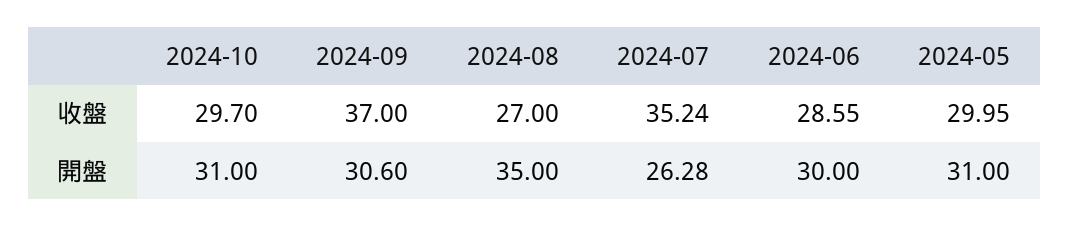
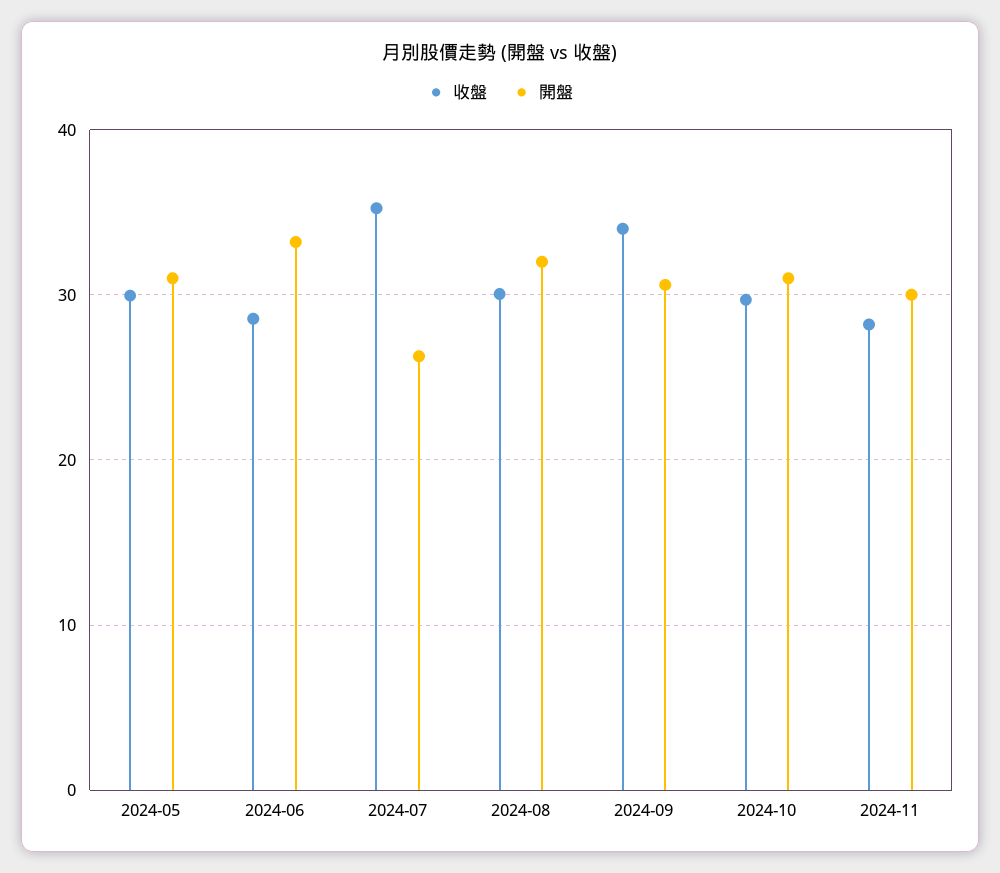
收盤, 2024-09: 37 -> 34
收盤, 2024-08: 27 -> 30
開盤, 2024-08: 35 -> 32
開盤, 2024-06: 30 -> 33
收盤, 2024-11: none -> 28
開盤, 2024-11: none -> 30

